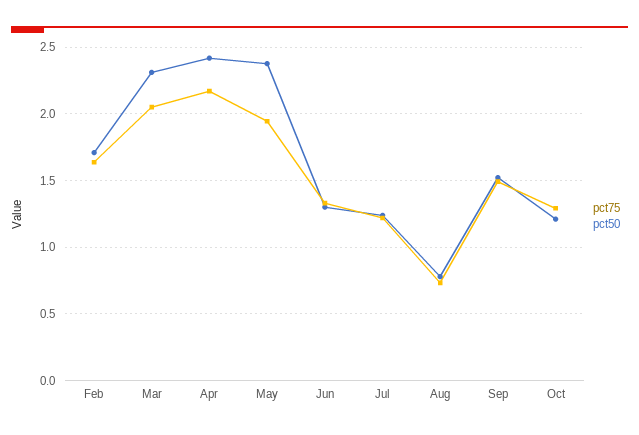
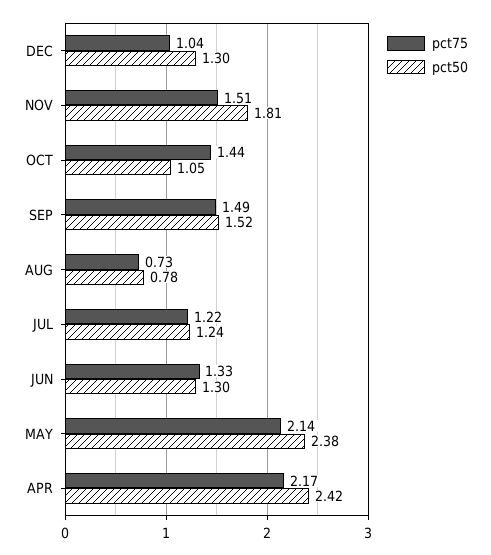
pct75, Feb: 1.65 -> none
pct50, Feb: 1.7 -> none
pct75, Mar: 2.05 -> none
pct50, Mar: 2.3 -> none
pct75, May: 1.95 -> 2.14
pct75, Oct: 1.3 -> 1.44
pct50, Oct: 1.2 -> 1.05
pct75, DEC: none -> 1.04
pct50, DEC: none -> 1.3
pct75, NOV: none -> 1.51
pct50, NOV: none -> 1.81

